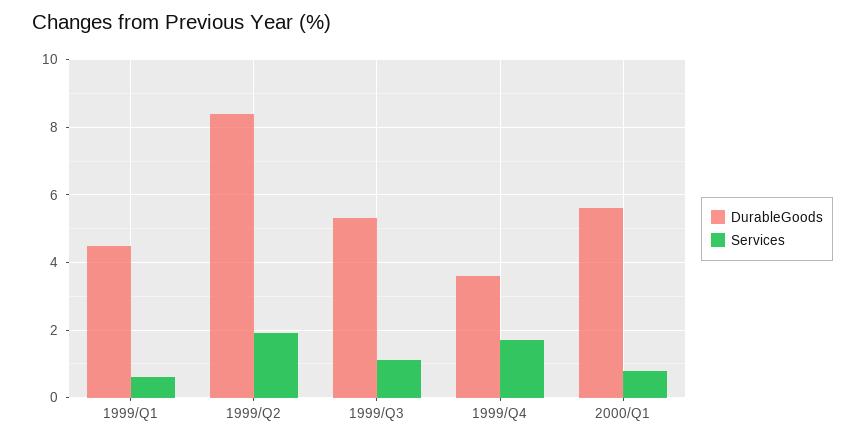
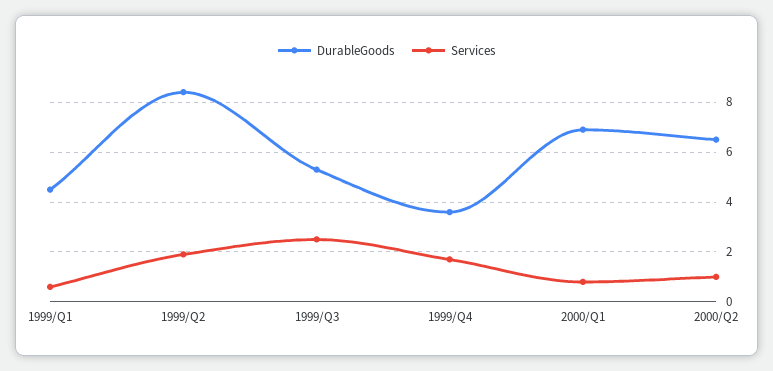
Services, 1999/Q3: 1 -> 2.5
DurableGoods, 2000/Q1: 5.5 -> 7
DurableGoods, 2000/Q2: none -> 6.5
Services, 2000/Q2: none -> 1

